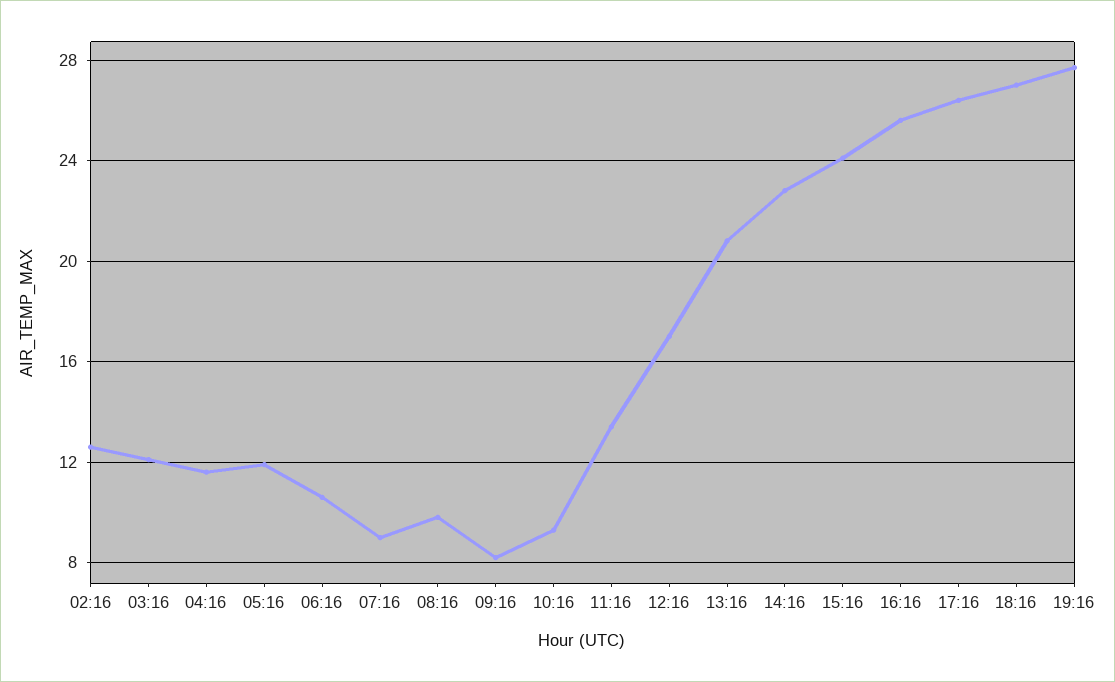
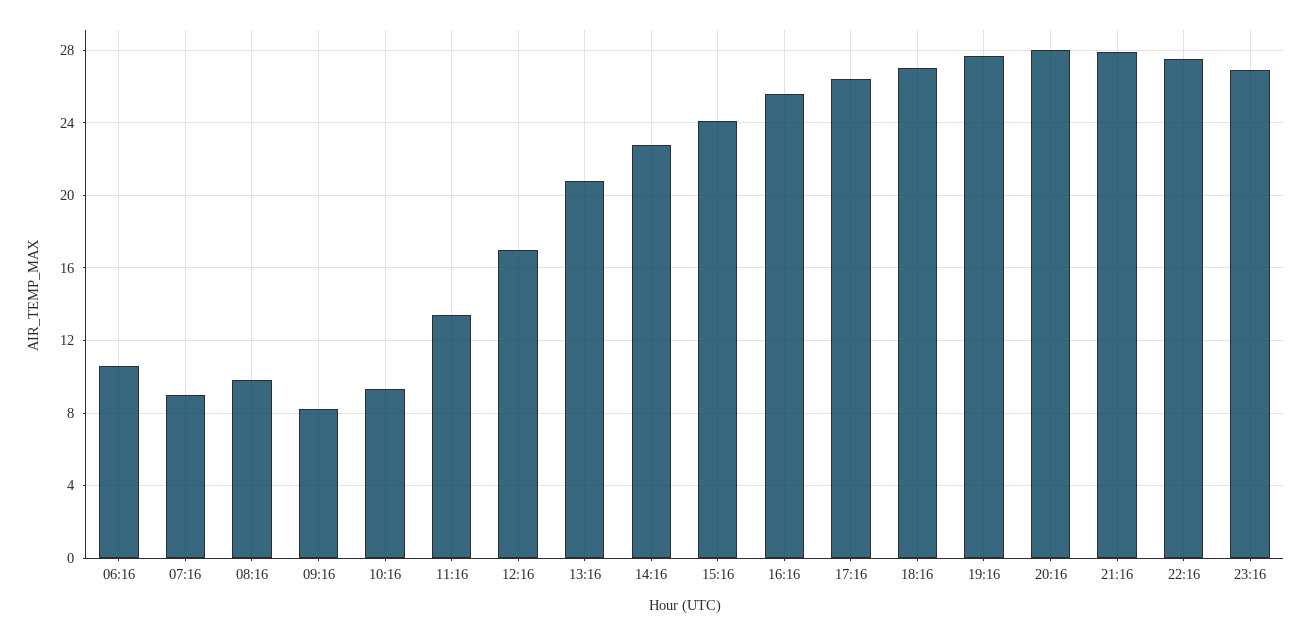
02:16: 12.5 -> none
03:16: 12 -> none
04:16: 11.5 -> none
05:16: 12 -> none
20:16: none -> 28
21:16: none -> 28
22:16: none -> 27.5
23:16: none -> 27

